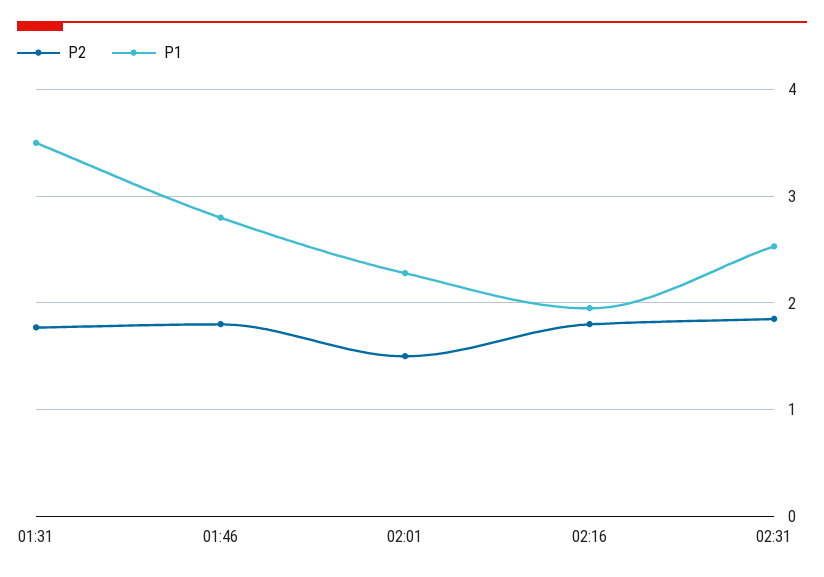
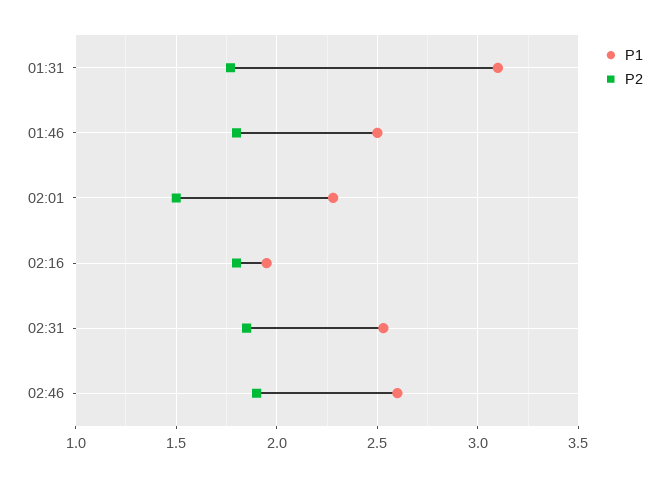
P1, 01:31: 3.5 -> 3.1
P1, 01:46: 2.8 -> 2.5
P1, 02:46: none -> 2.6
P2, 02:46: none -> 1.9

